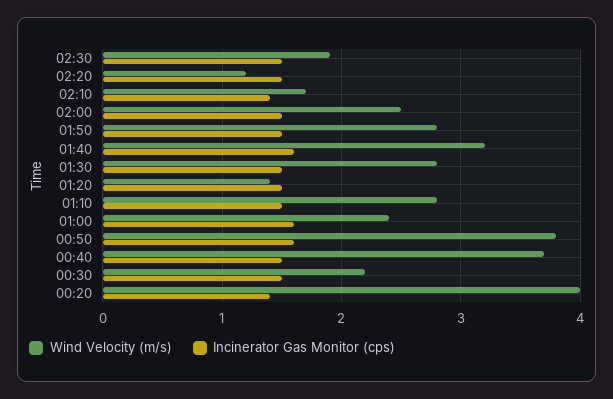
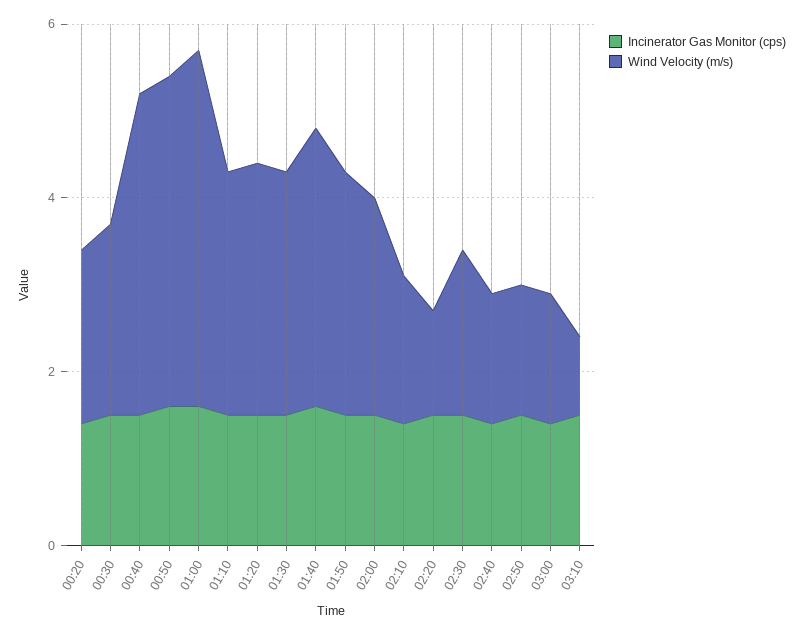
Wind Velocity (m/s), 01:20: 1.4 -> 3
Wind Velocity (m/s), 01:00: 2.4 -> 4
Wind Velocity (m/s), 00:20: 4 -> 2
Incinerator Gas Monitor (cps), 02:40: none -> 1.5
Wind Velocity (m/s), 02:40: none -> 1.5
Incinerator Gas Monitor (cps), 02:50: none -> 1.5
Wind Velocity (m/s), 02:50: none -> 1.5
Incinerator Gas Monitor (cps), 03:00: none -> 1.5
Wind Velocity (m/s), 03:00: none -> 1.5
Incinerator Gas Monitor (cps), 03:10: none -> 1.5
Wind Velocity (m/s), 03:10: none -> 1

